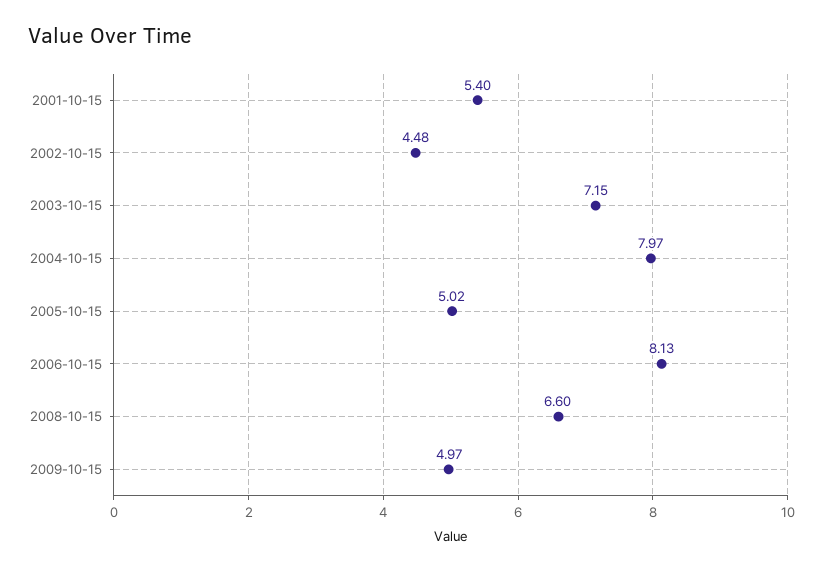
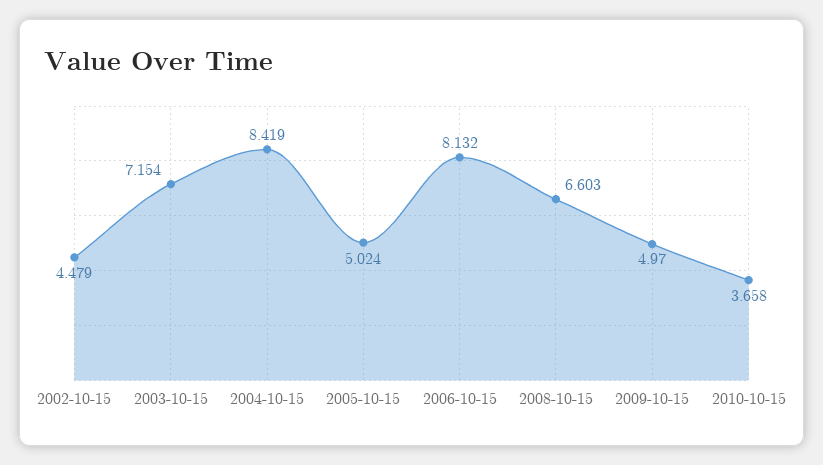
2001-10-15: 5.4 -> none
2004-10-15: 7.97 -> 8.419
2010-10-15: none -> 3.658

